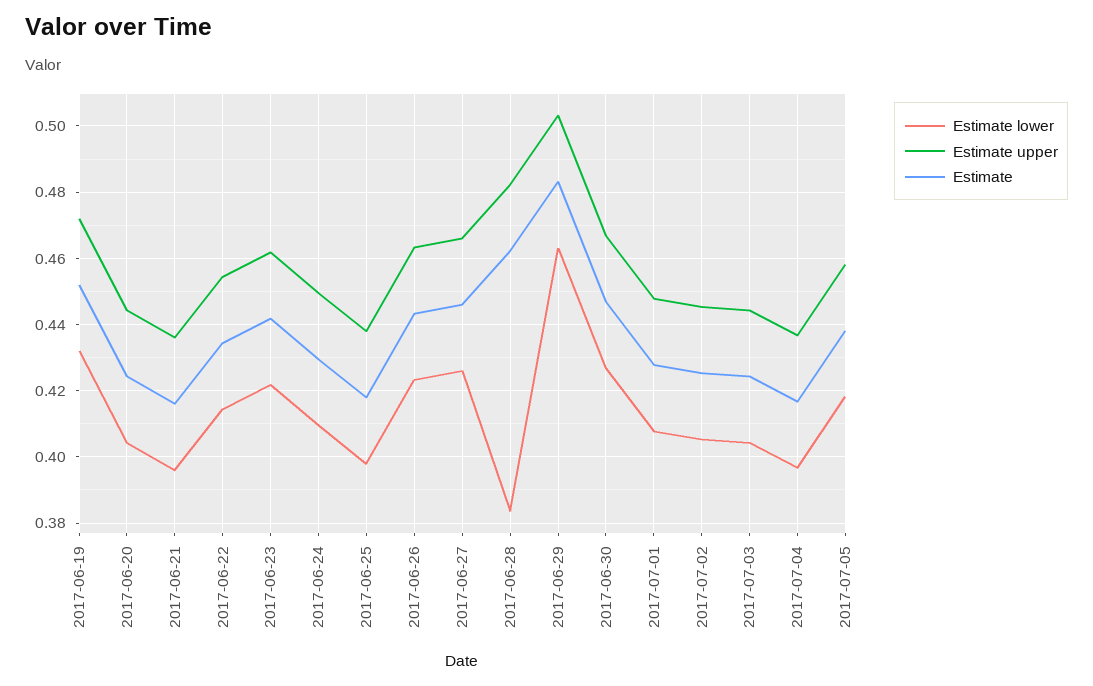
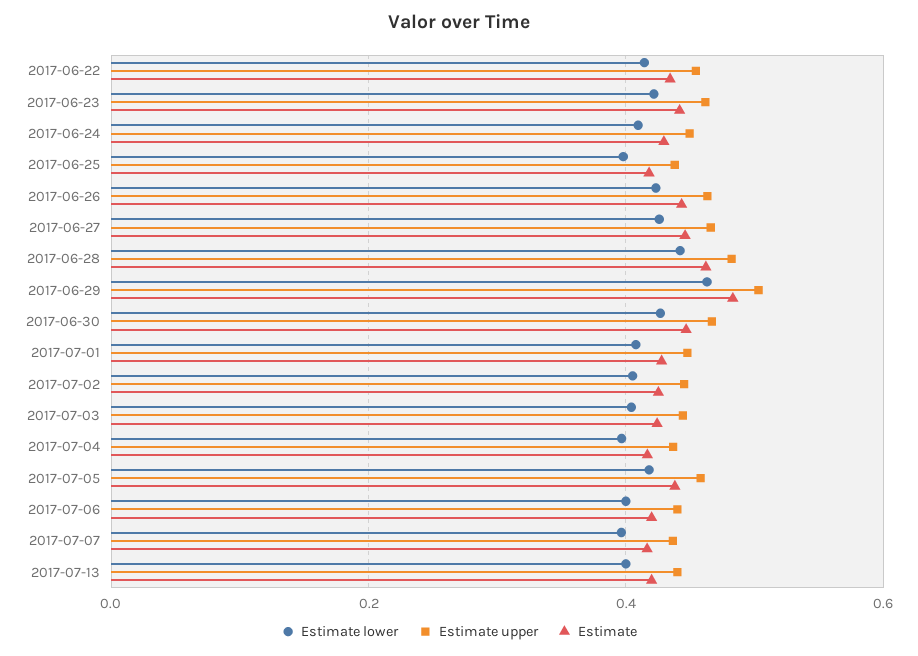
Estimate lower, 2017-06-19: 0.432 -> none
Estimate upper, 2017-06-19: 0.472 -> none
Estimate, 2017-06-19: 0.452 -> none
Estimate lower, 2017-06-20: 0.404 -> none
Estimate upper, 2017-06-20: 0.444 -> none
Estimate, 2017-06-20: 0.424 -> none
Estimate lower, 2017-06-21: 0.396 -> none
Estimate upper, 2017-06-21: 0.436 -> none
Estimate, 2017-06-21: 0.416 -> none
Estimate lower, 2017-06-28: 0.384 -> 0.44
Estimate lower, 2017-07-06: none -> 0.4
Estimate upper, 2017-07-06: none -> 0.44
Estimate, 2017-07-06: none -> 0.42
Estimate lower, 2017-07-07: none -> 0.4
Estimate upper, 2017-07-07: none -> 0.44
Estimate, 2017-07-07: none -> 0.42
Estimate lower, 2017-07-13: none -> 0.4
Estimate upper, 2017-07-13: none -> 0.44
Estimate, 2017-07-13: none -> 0.42

